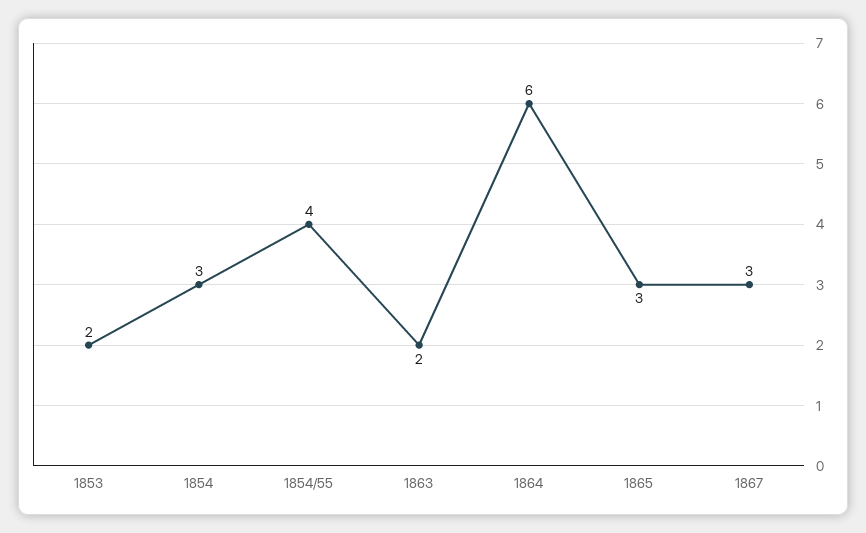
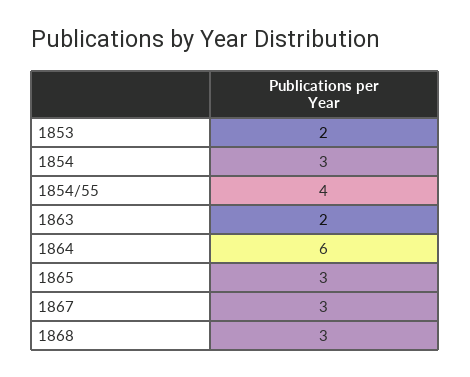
1868: none -> 3

